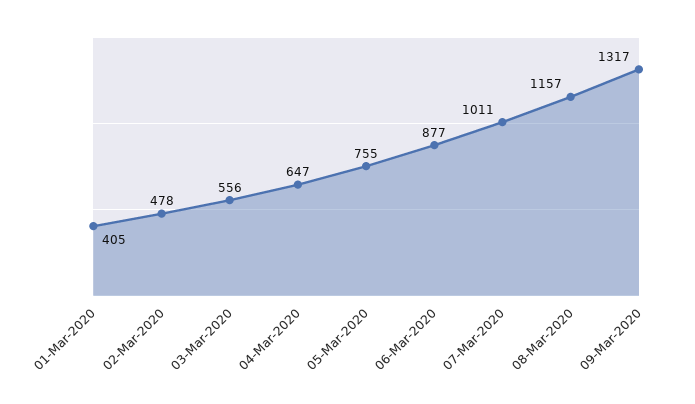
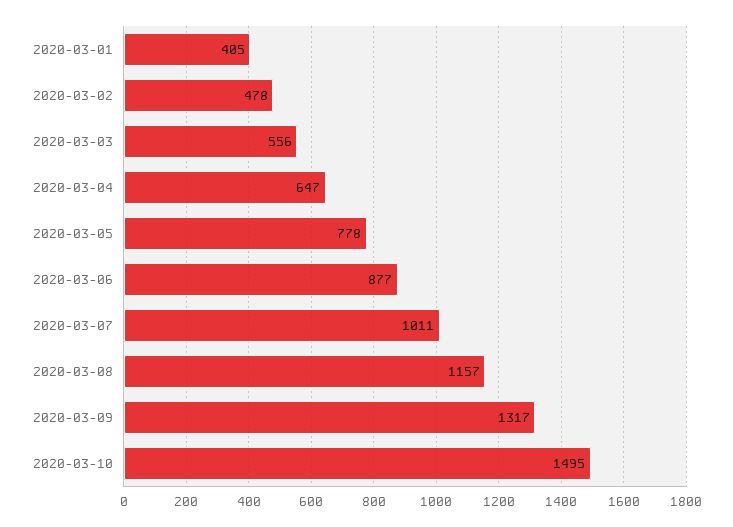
05-Mar-2020: 755 -> 778
2020-03-10: none -> 1495

